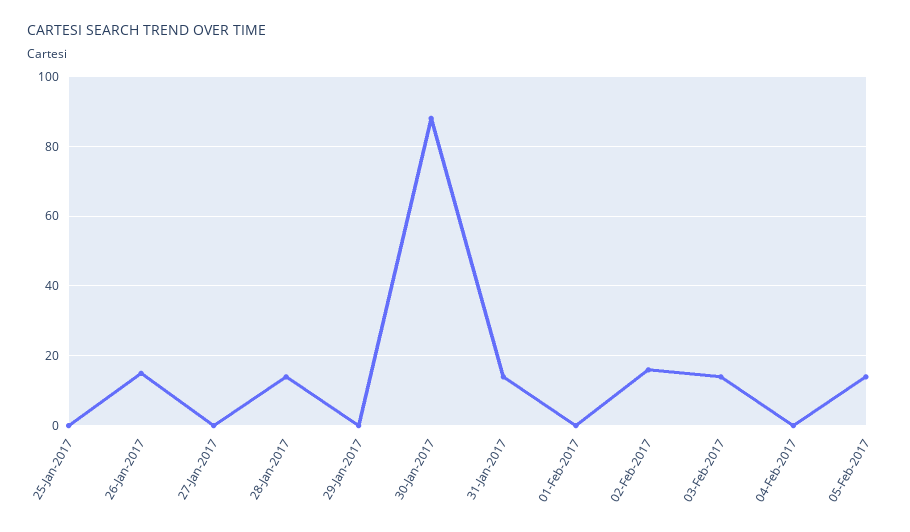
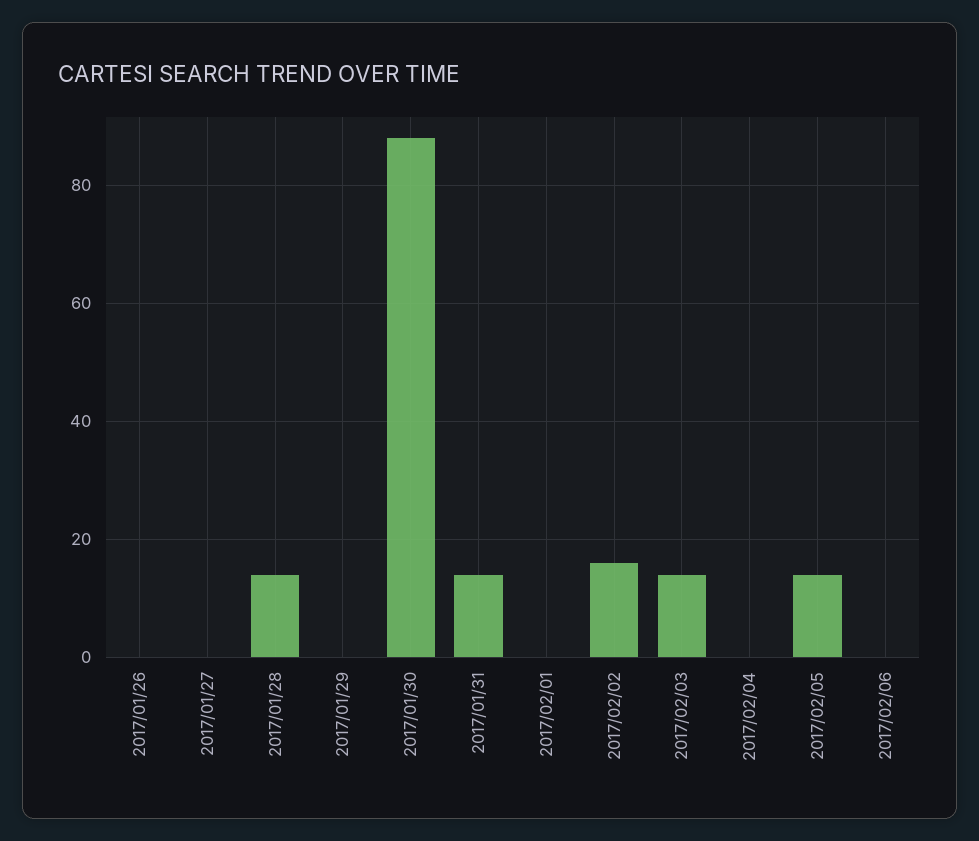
25-Jan-2017: 0 -> none
26-Jan-2017: 15 -> 0
2017/02/06: none -> 0

